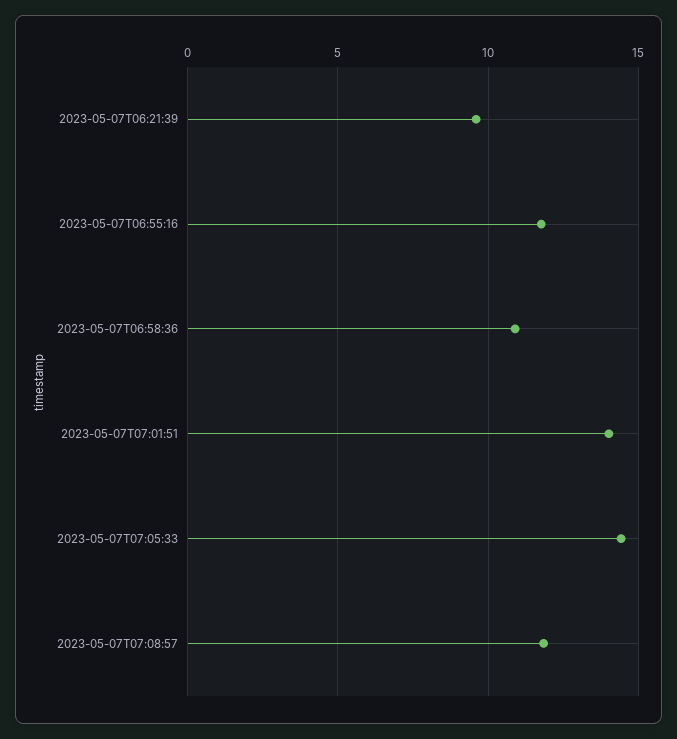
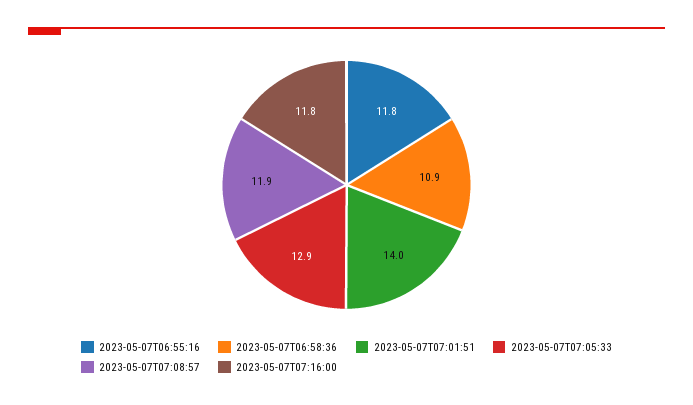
2023-05-07T06:21:39: 9.5 -> none
2023-05-07T07:05:33: 14.5 -> 12.9
2023-05-07T07:16:00: none -> 11.8

